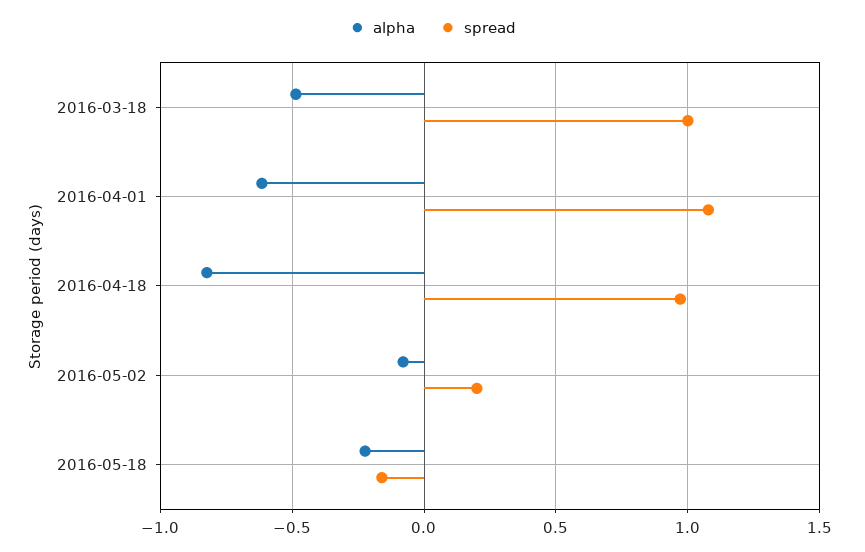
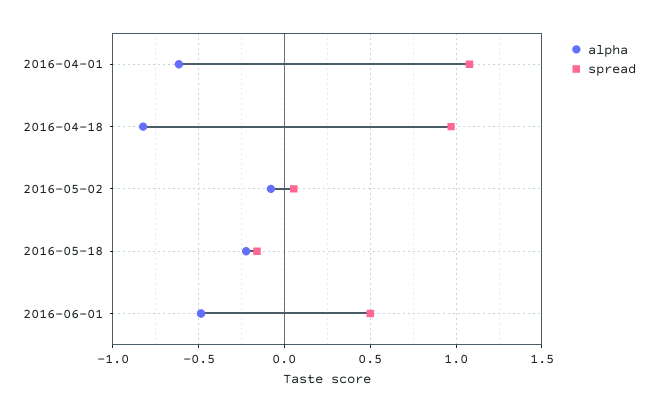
alpha, 2016-03-18: -0.5 -> none
spread, 2016-03-18: 1 -> none
spread, 2016-05-02: 0.2 -> 0.05
alpha, 2016-06-01: none -> -0.5
spread, 2016-06-01: none -> 0.5

